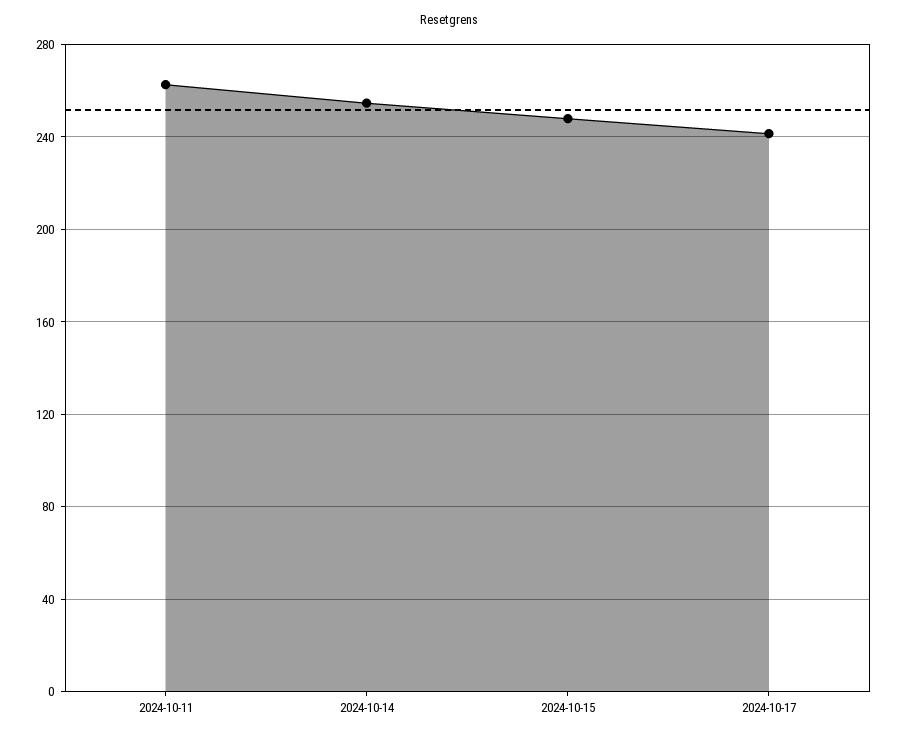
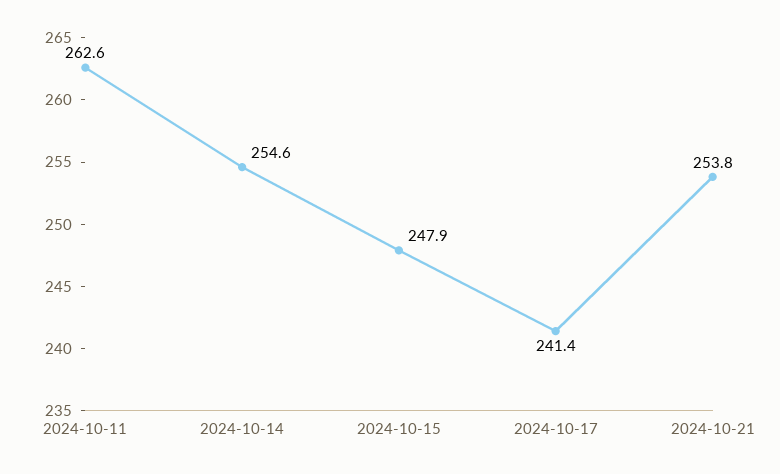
2024-10-21: none -> 253.8

